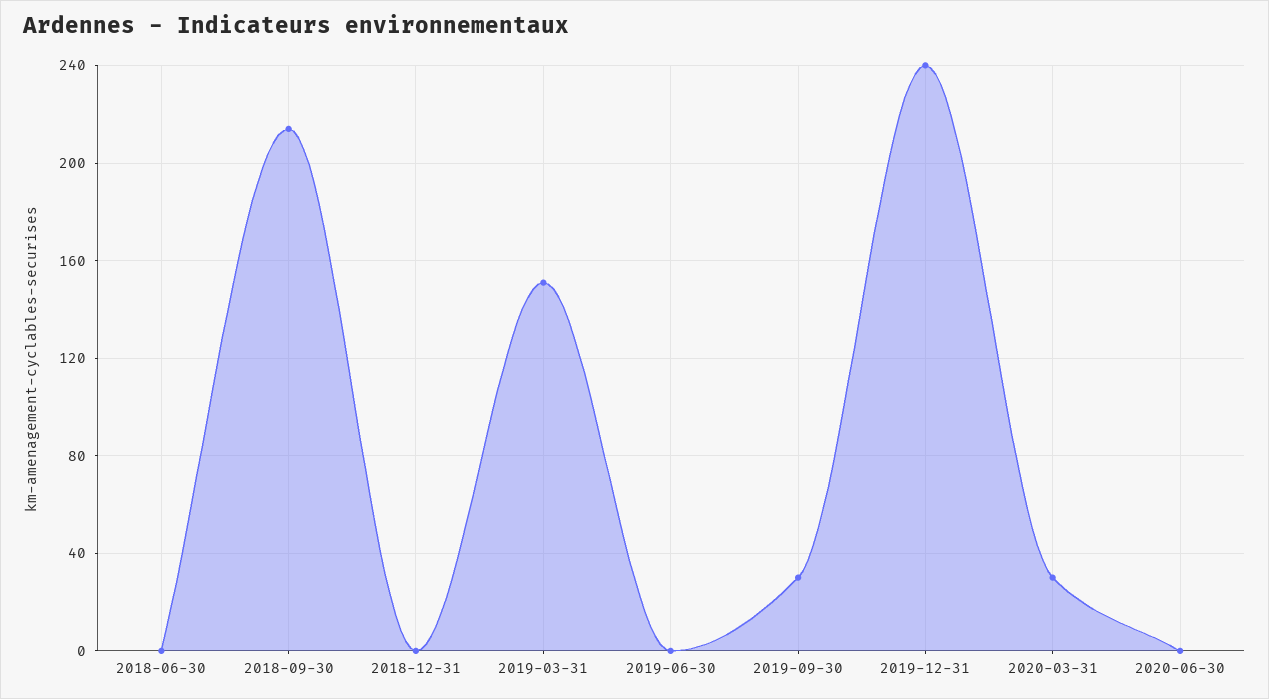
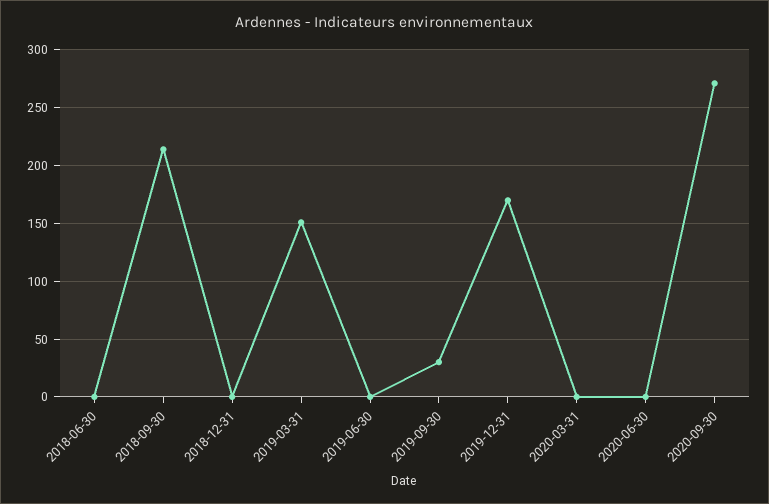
2019-12-31: 240 -> 170
2020-03-31: 30 -> 0
2020-09-30: none -> 270

